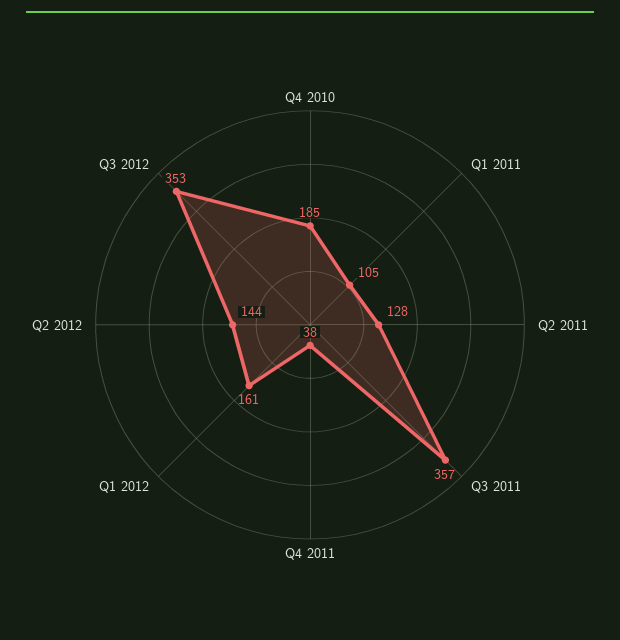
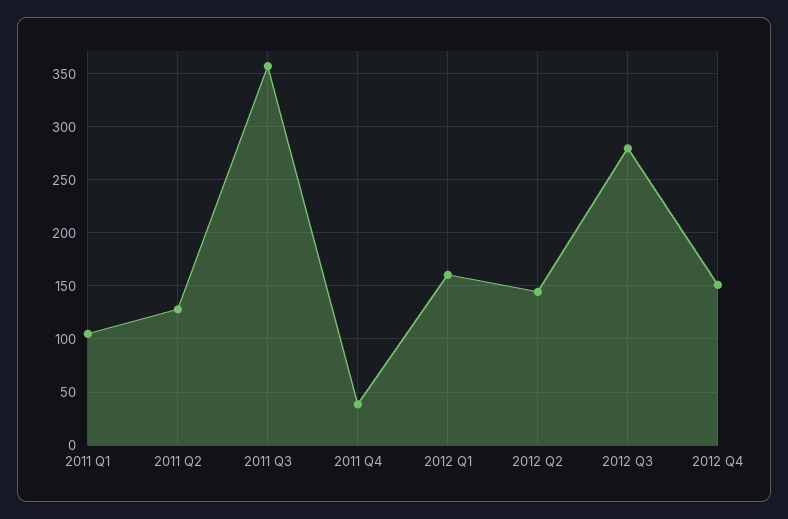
Q4 2010: 185 -> none
Q3 2012: 353 -> 280
2012 Q4: none -> 150

